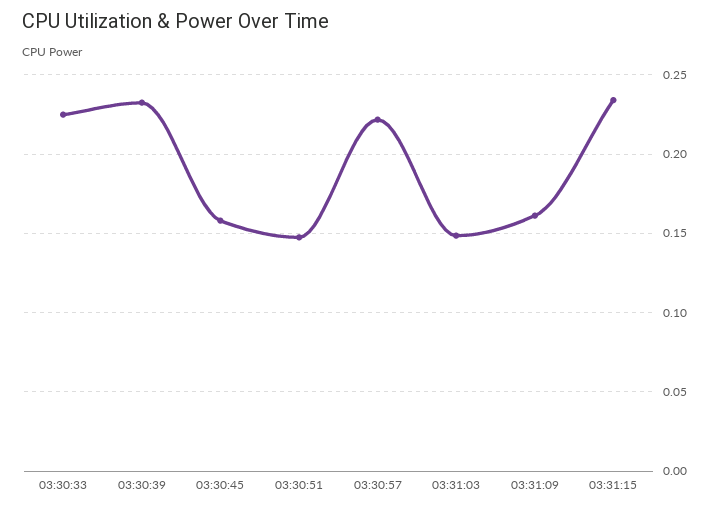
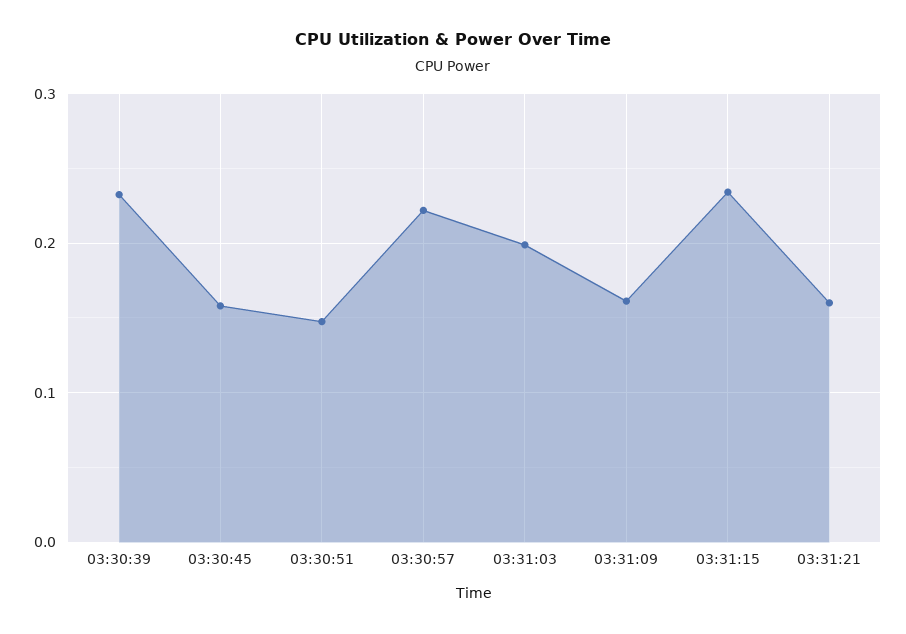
03:30:33: 0.225 -> none
03:31:03: 0.15 -> 0.2
03:31:21: none -> 0.16

